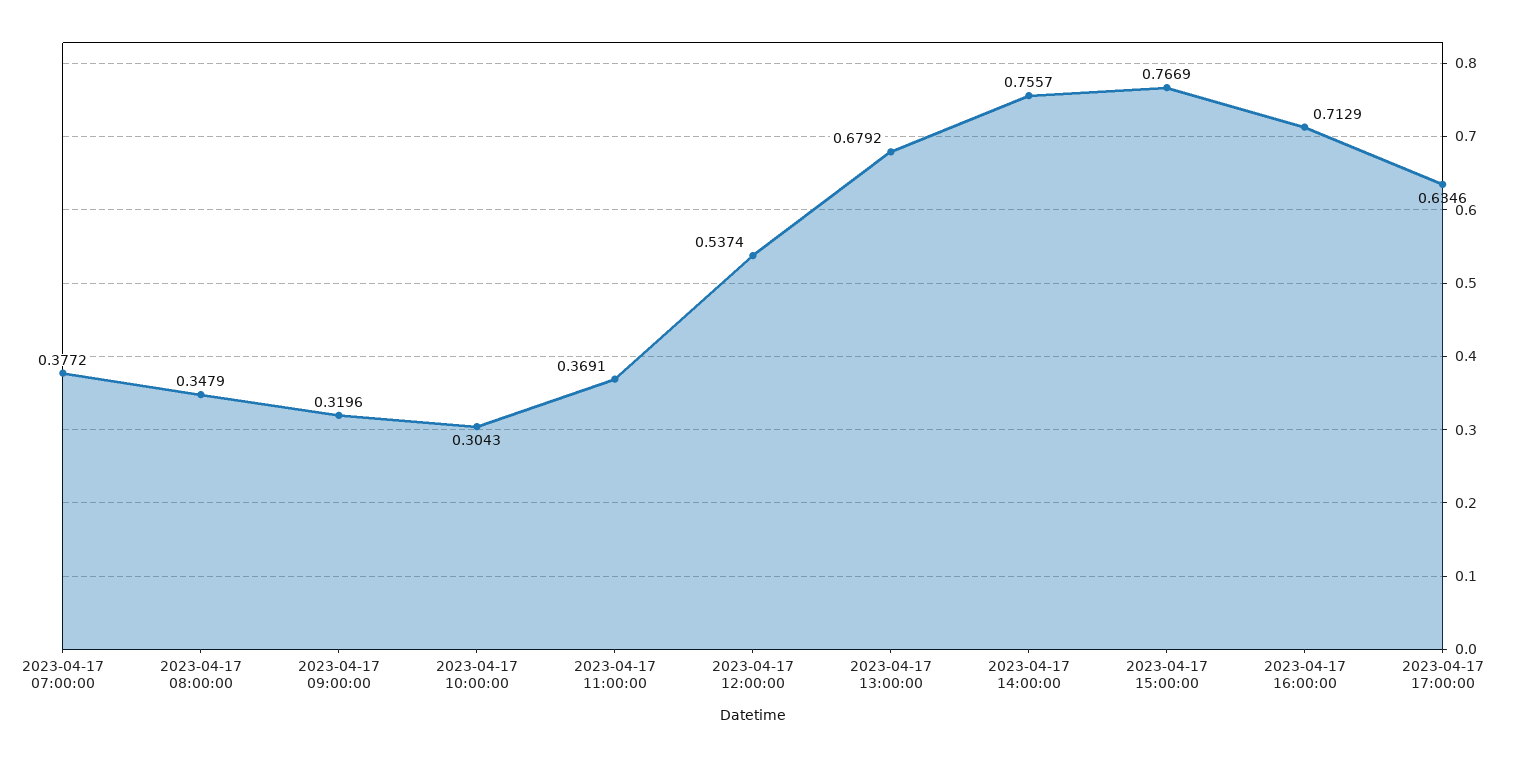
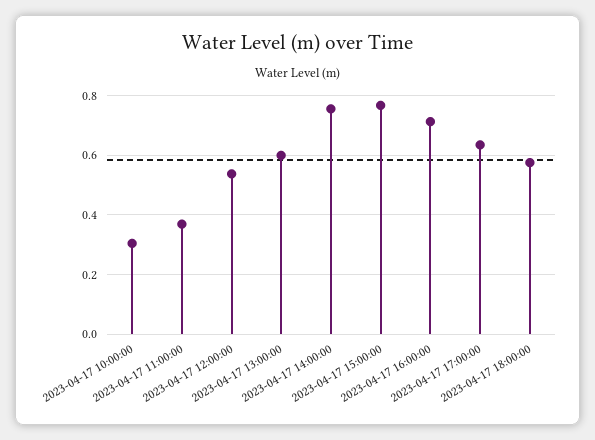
2023-04-17 07:00:00: 0.3772 -> none
2023-04-17 08:00:00: 0.3479 -> none
2023-04-17 09:00:00: 0.3196 -> none
2023-04-17 13:00:00: 0.6792 -> 0.6
2023-04-17 18:00:00: none -> 0.575

